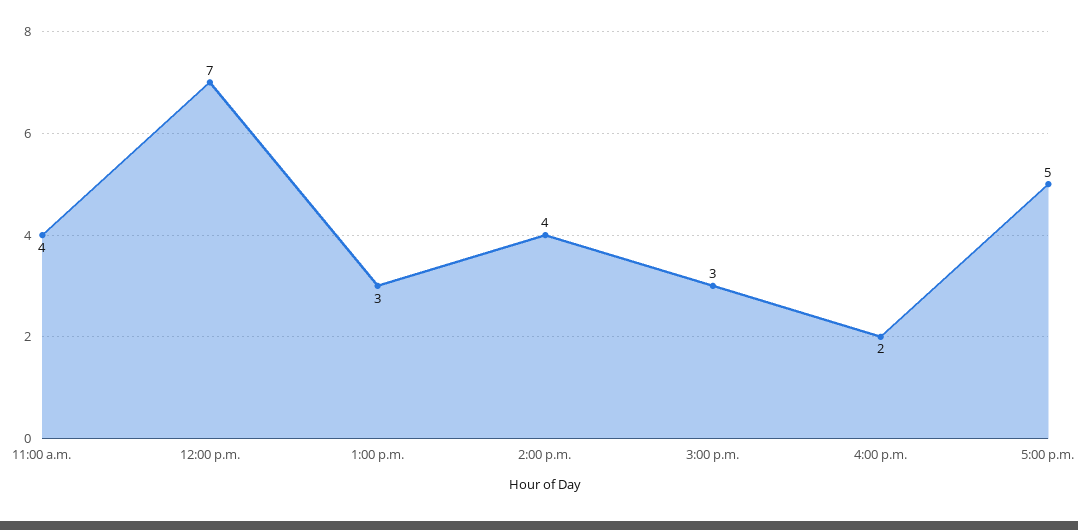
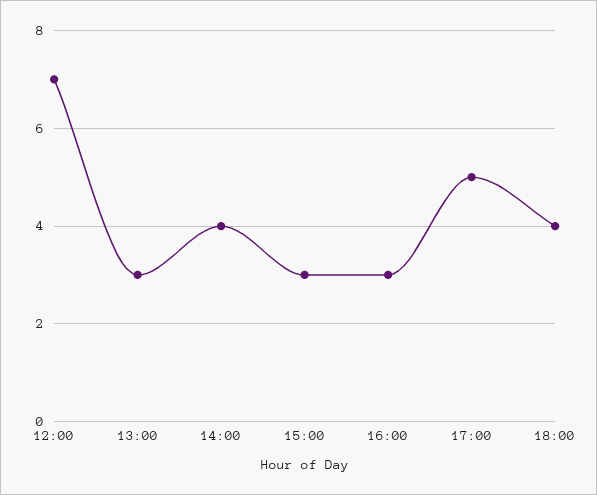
11:00 a.m.: 4 -> none
4:00 p.m.: 2 -> 3
18:00: none -> 4

